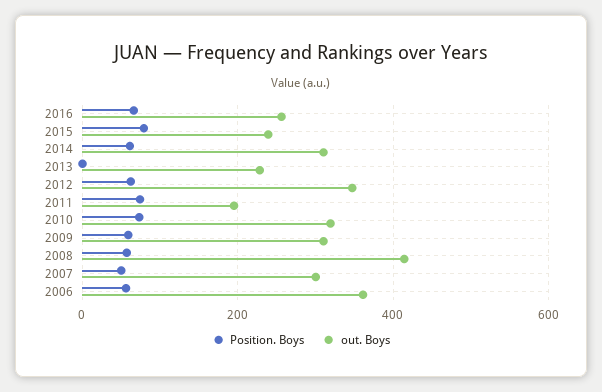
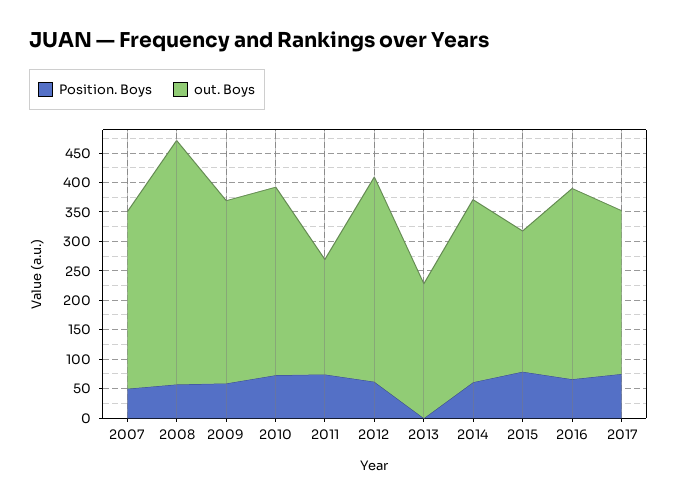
out. Boys, 2016: 260 -> 325
Position. Boys, 2006: 60 -> none
out. Boys, 2006: 360 -> none
Position. Boys, 2017: none -> 75
out. Boys, 2017: none -> 275

